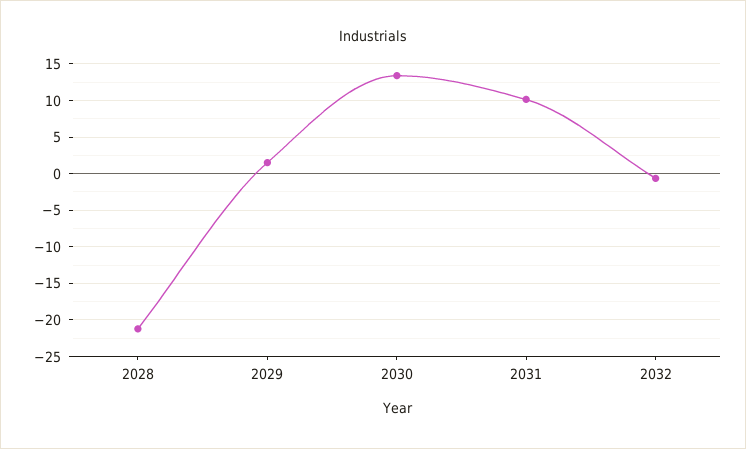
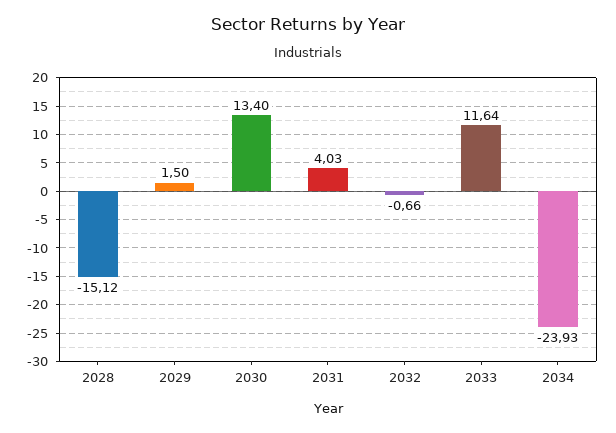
2028: -21 -> -15.12
2031: 10 -> 4.03
2033: none -> 11.64
2034: none -> -23.93

